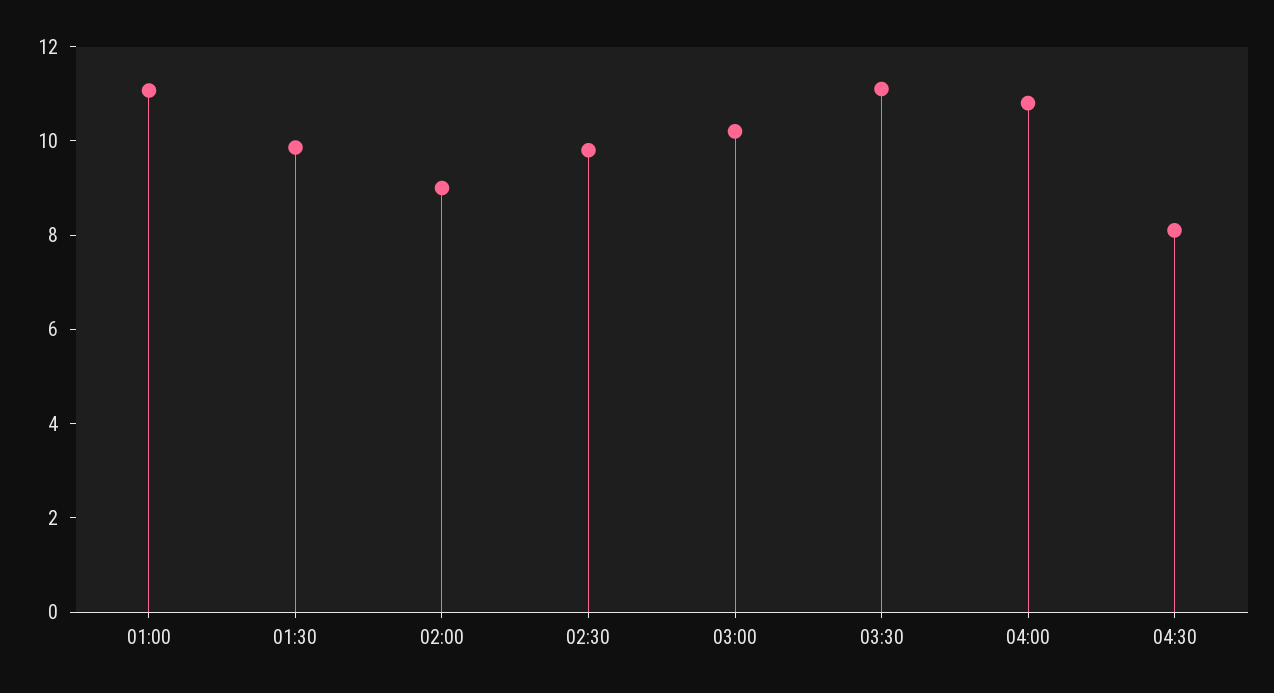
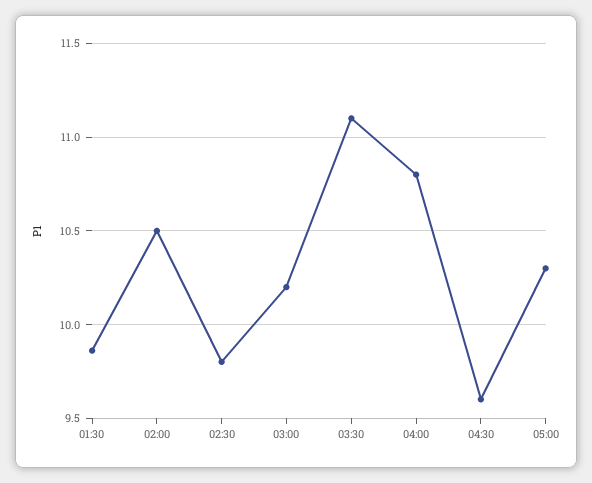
01:00: 11 -> none
02:00: 9 -> 10.5
04:30: 8 -> 9.6
05:00: none -> 10.3

